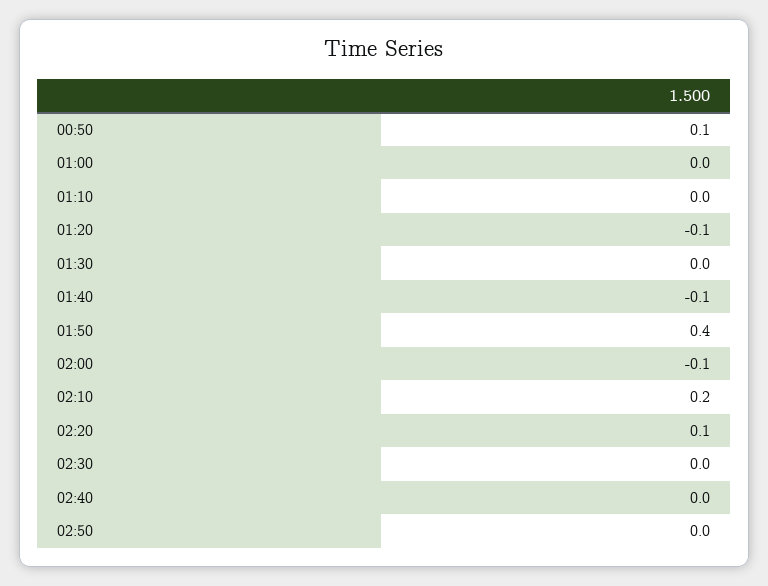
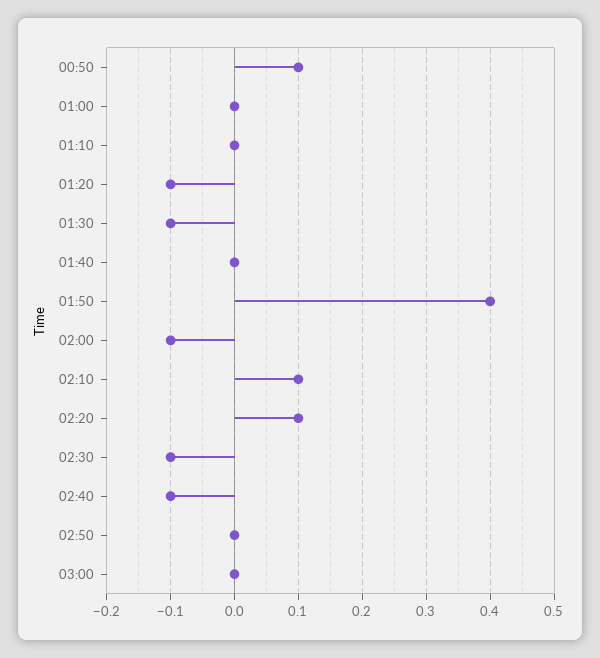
01:30: 0 -> -0.1
01:40: -0.1 -> 0
02:10: 0.2 -> 0.1
02:30: 0 -> -0.1
02:40: 0 -> -0.1
03:00: none -> 0

